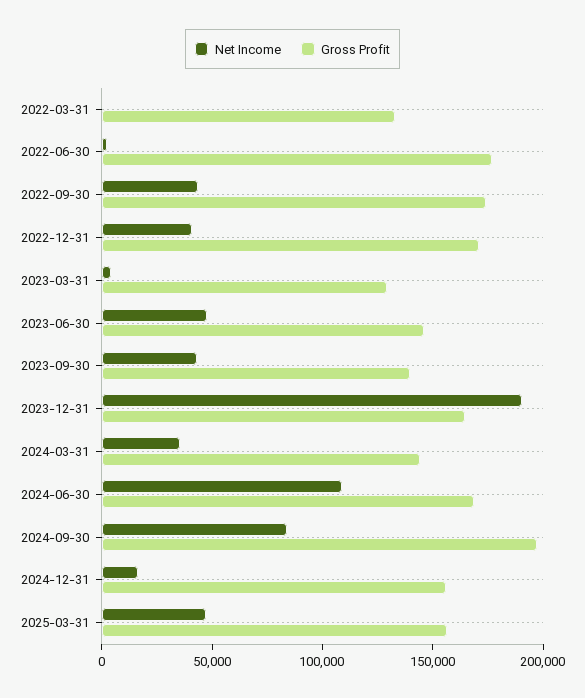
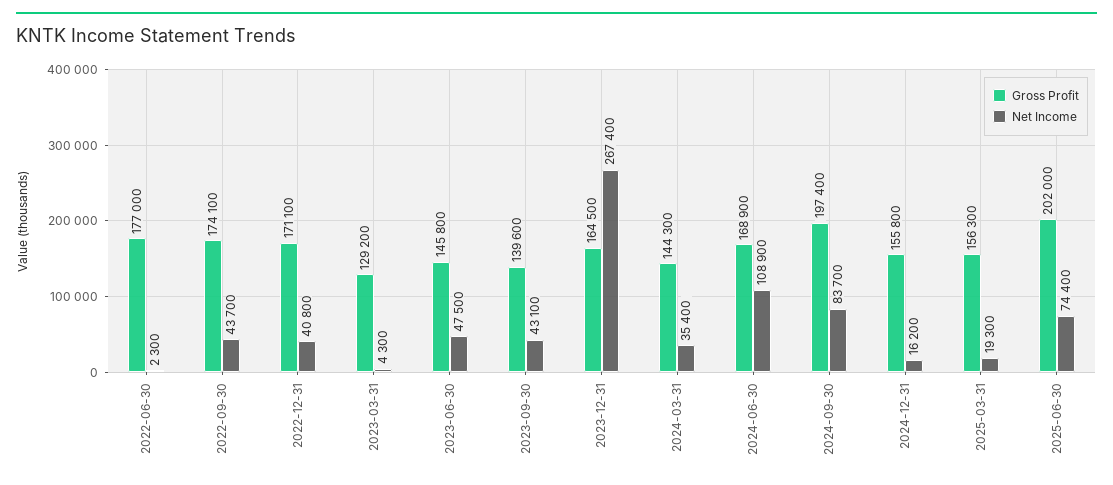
Net Income, 2022-03-31: 0 -> none
Gross Profit, 2022-03-31: 130000 -> none
Net Income, 2023-12-31: 190000 -> 267400
Net Income, 2025-03-31: 50000 -> 19300
Gross Profit, 2025-06-30: none -> 202000
Net Income, 2025-06-30: none -> 74400

